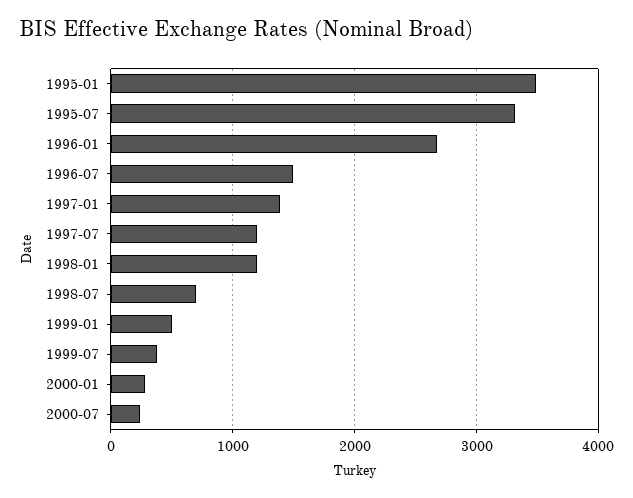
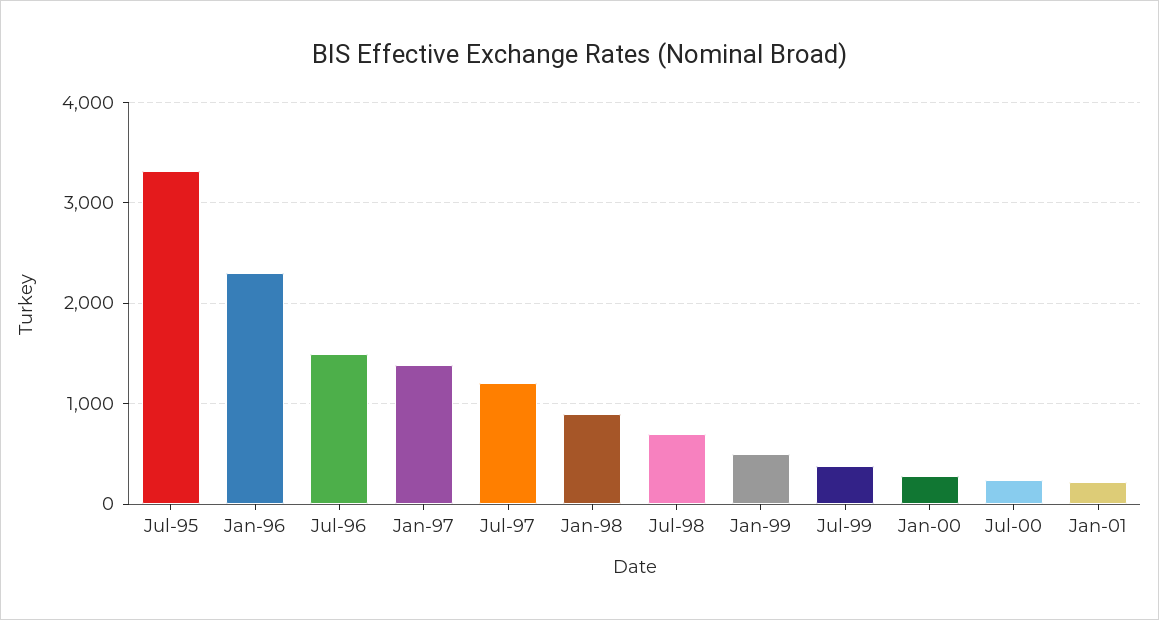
1995-01: 3500 -> none
1996-01: 2700 -> 2300
1998-01: 1200 -> 900
Jan-01: none -> 200

